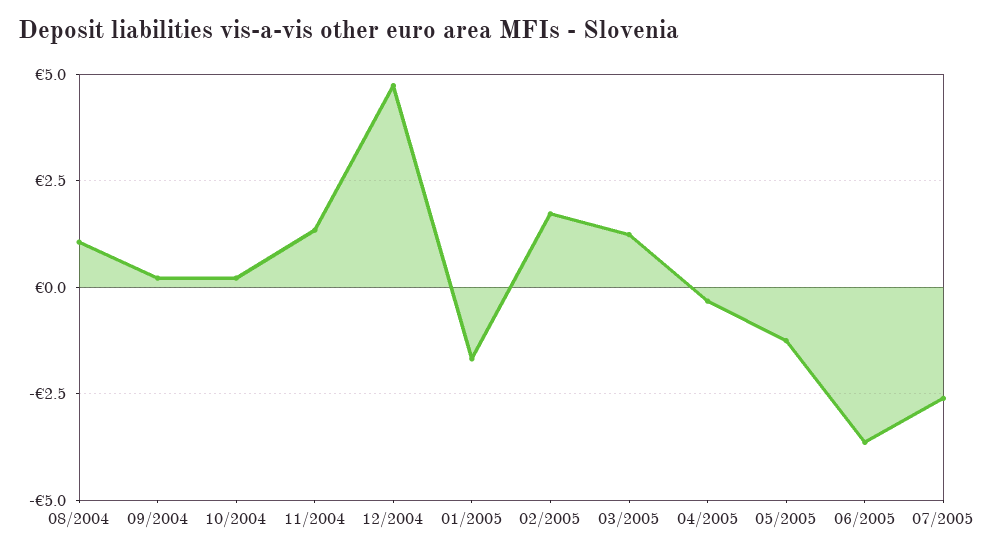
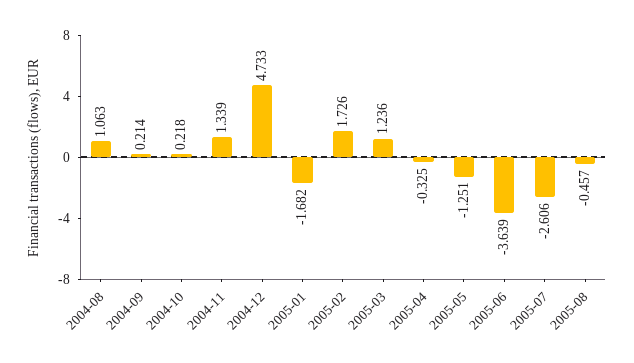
2005-08: none -> -0.457

